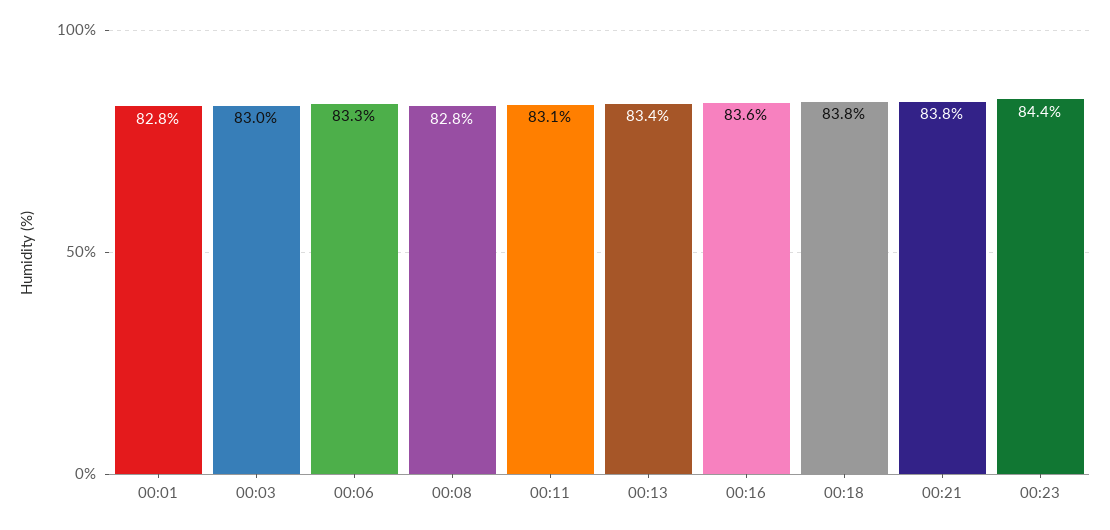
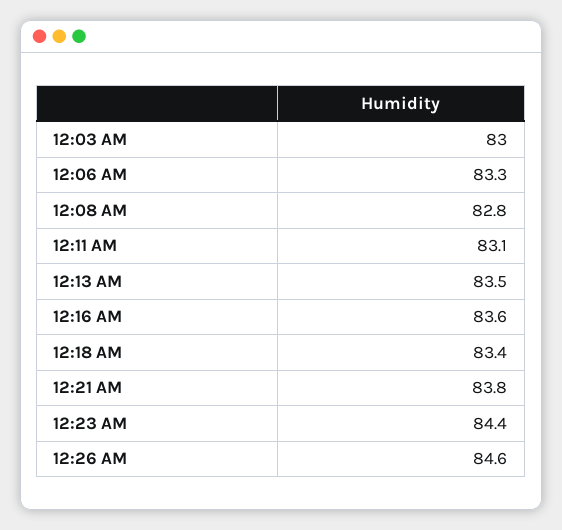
00:01: 82.8 -> none
00:13: 83.4 -> 83.5
00:18: 83.8 -> 83.4
12:26 AM: none -> 84.6

